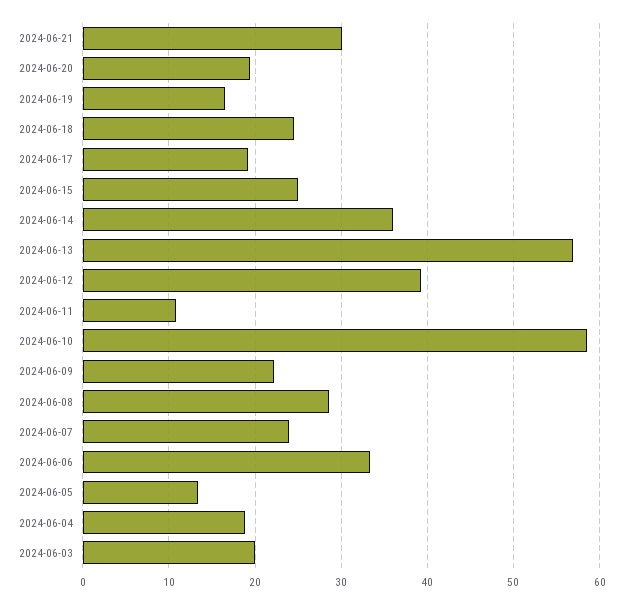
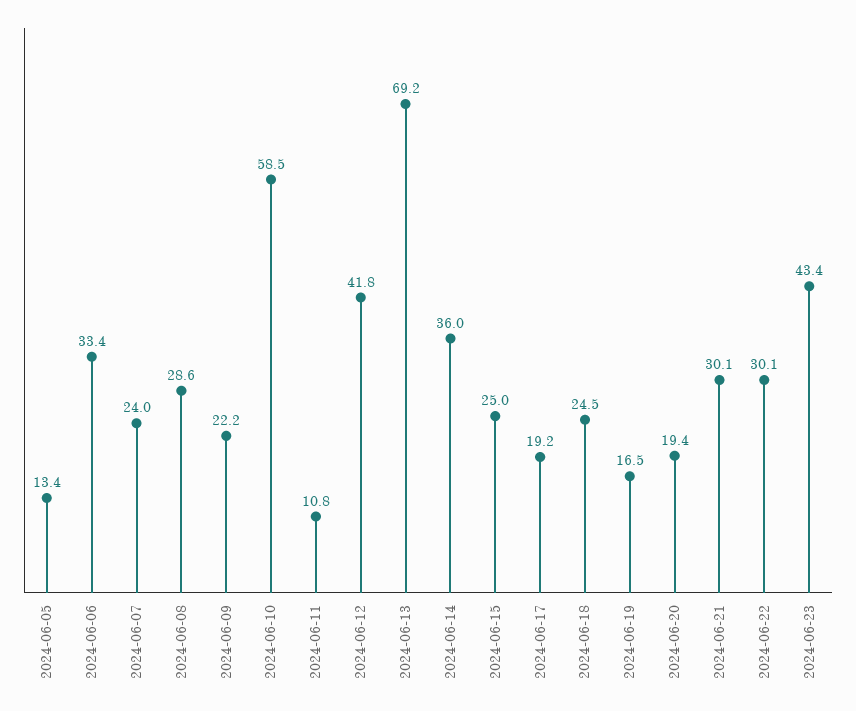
2024-06-13: 57 -> 69.2
2024-06-12: 39 -> 41.8
2024-06-04: 19 -> none
2024-06-03: 20 -> none
2024-06-22: none -> 30.1
2024-06-23: none -> 43.4

